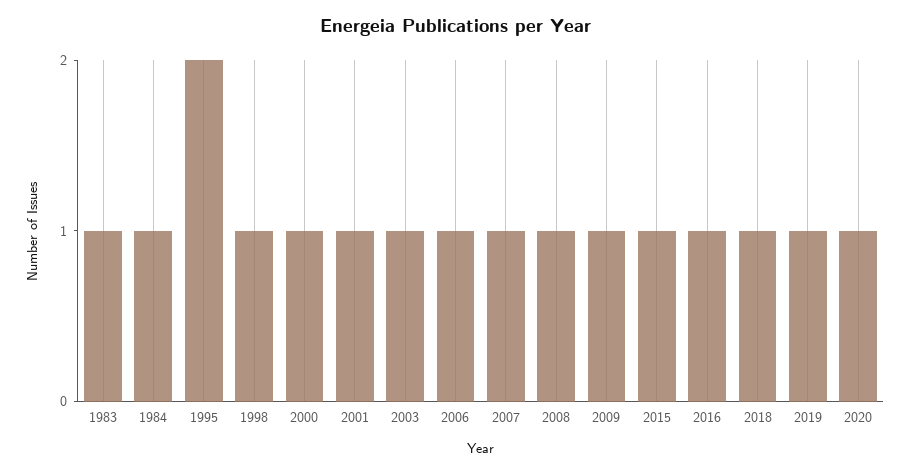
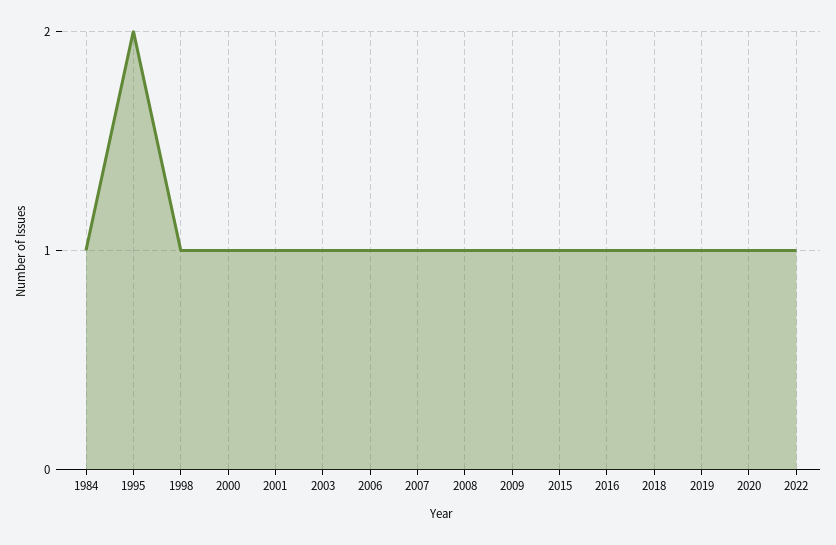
1983: 1 -> none
2022: none -> 1

